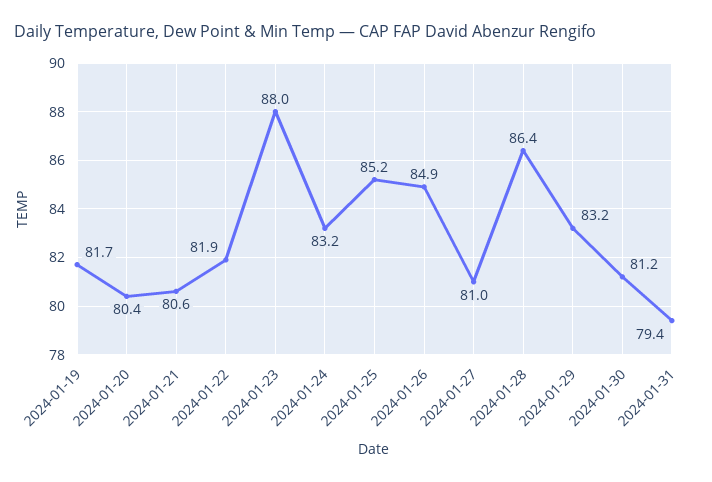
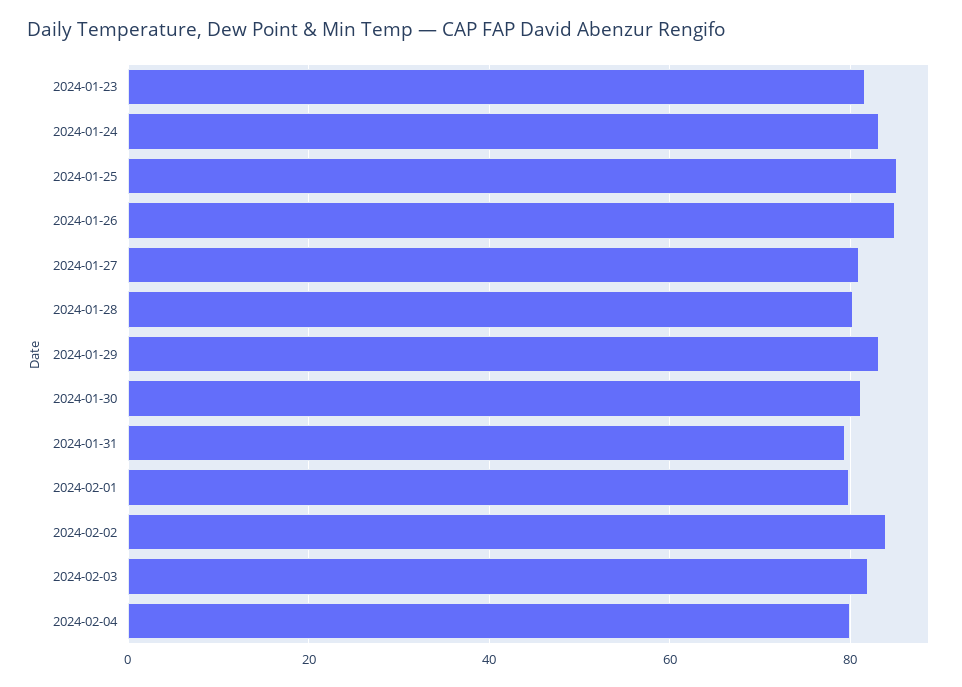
2024-01-19: 81.7 -> none
2024-01-20: 80.4 -> none
2024-01-21: 80.6 -> none
2024-01-22: 81.9 -> none
2024-01-23: 88 -> 82
2024-01-28: 86.4 -> 80
2024-02-01: none -> 80
2024-02-02: none -> 84
2024-02-03: none -> 82
2024-02-04: none -> 80

